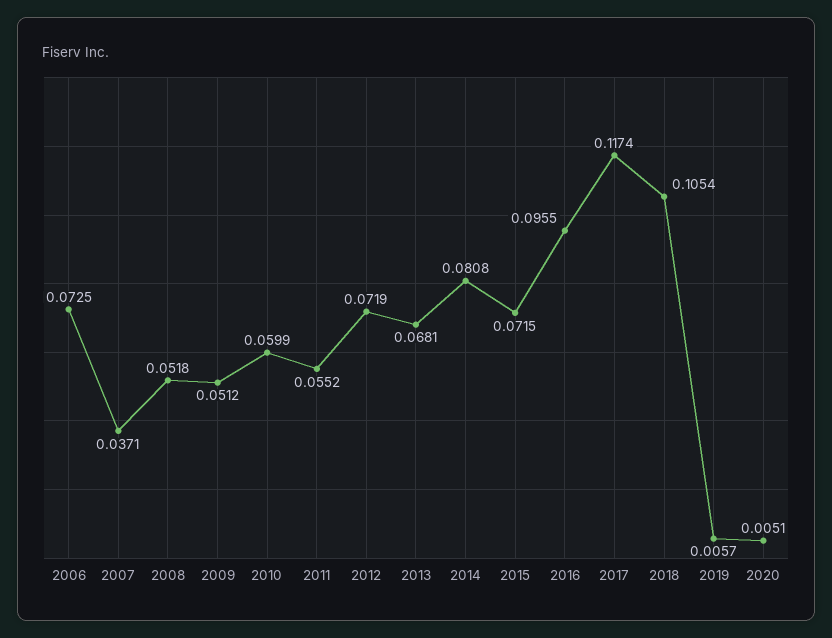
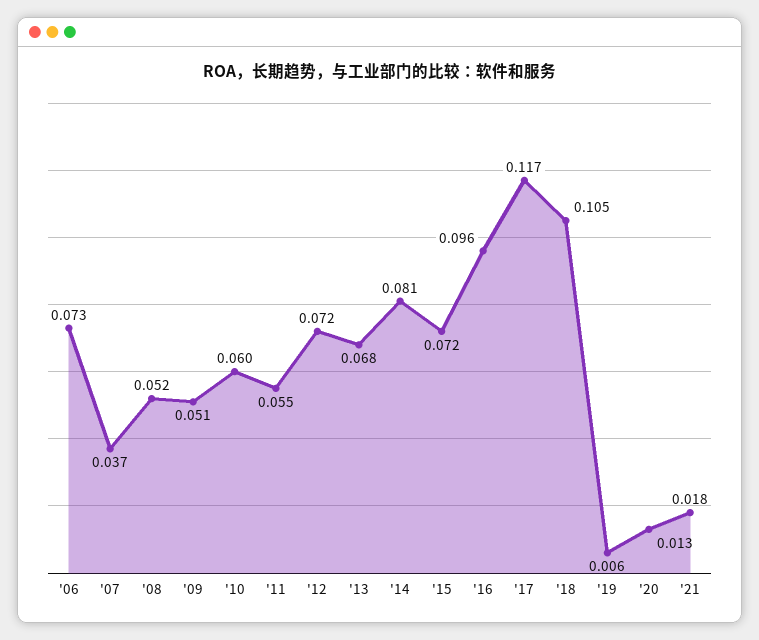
2020: 0.0051 -> 0.013
'21: none -> 0.018

